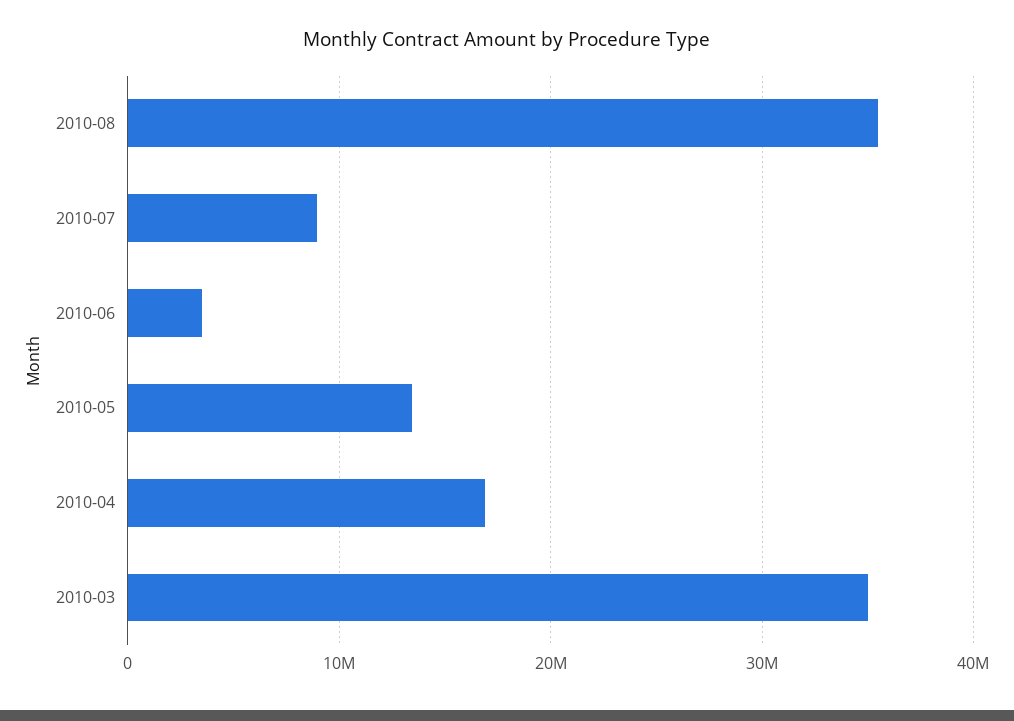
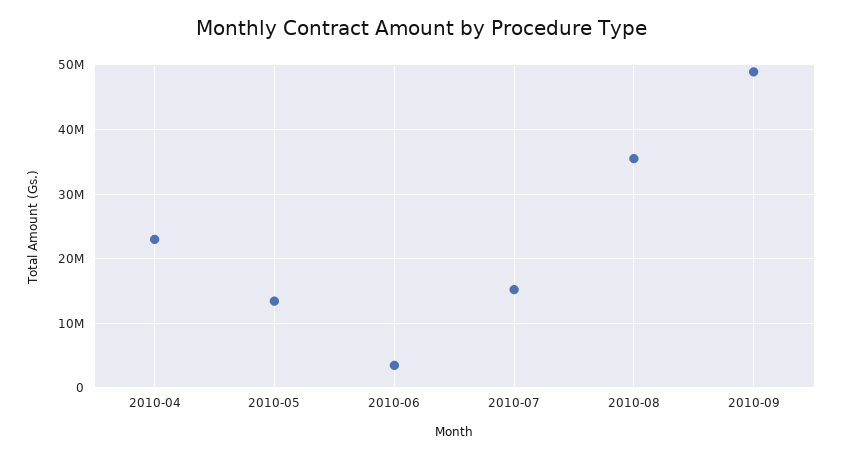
2010-07: 9000000 -> 15000000
2010-04: 17000000 -> 23000000
2010-03: 35000000 -> none
2010-09: none -> 49000000

